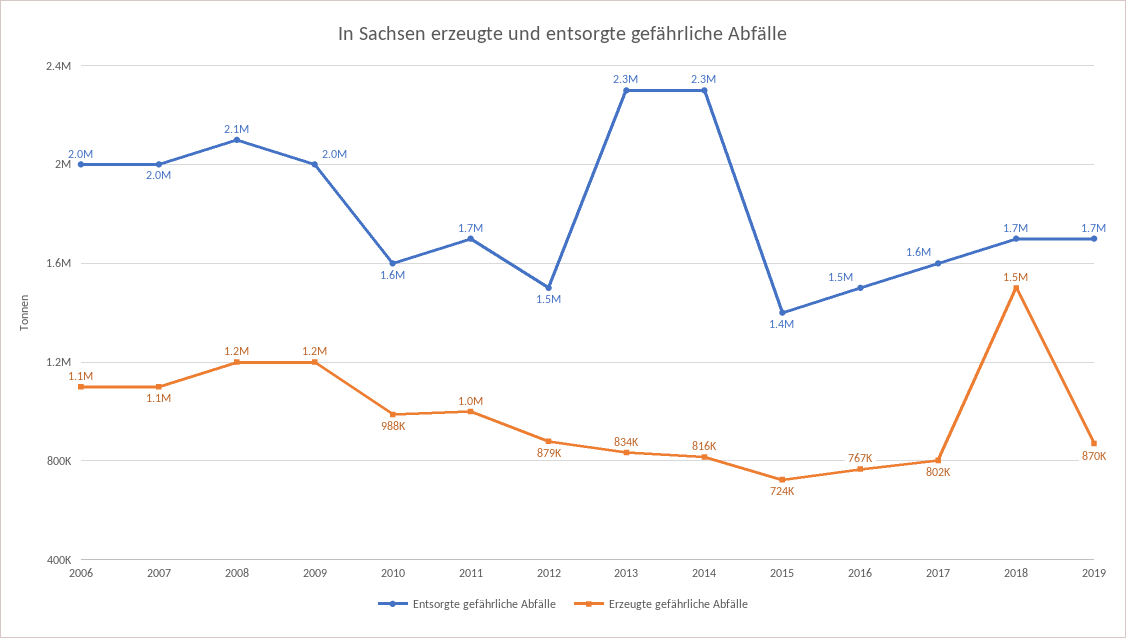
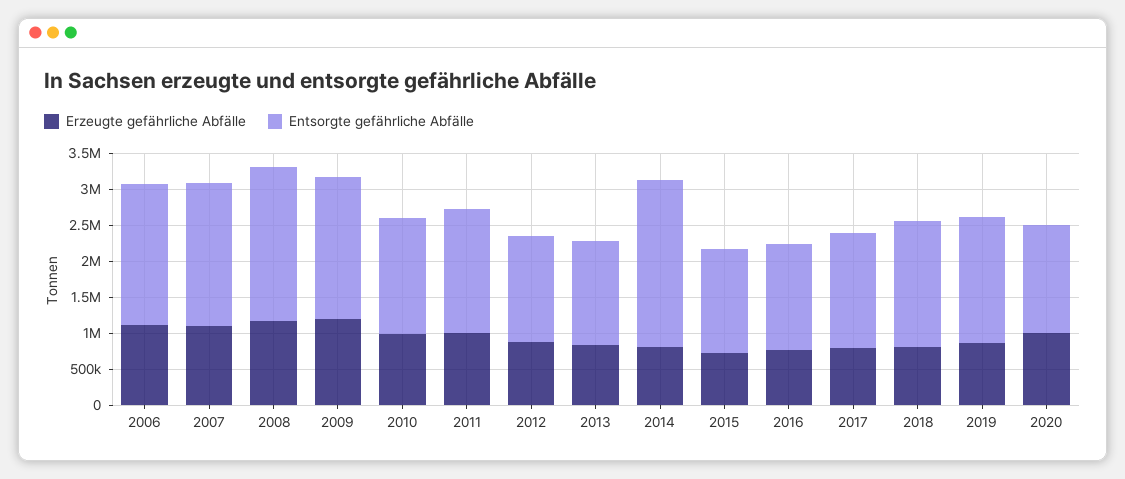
Entsorgte gefährliche Abfälle, 2013: 2300000 -> 1500000
Erzeugte gefährliche Abfälle, 2018: 1500000 -> 750000
Erzeugte gefährliche Abfälle, 2020: none -> 1000000
Entsorgte gefährliche Abfälle, 2020: none -> 1500000

